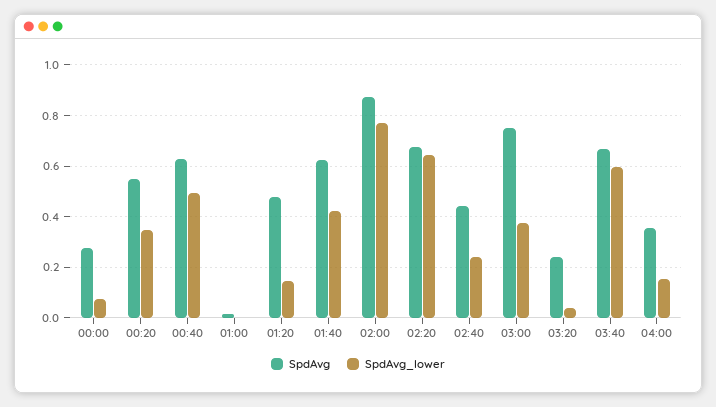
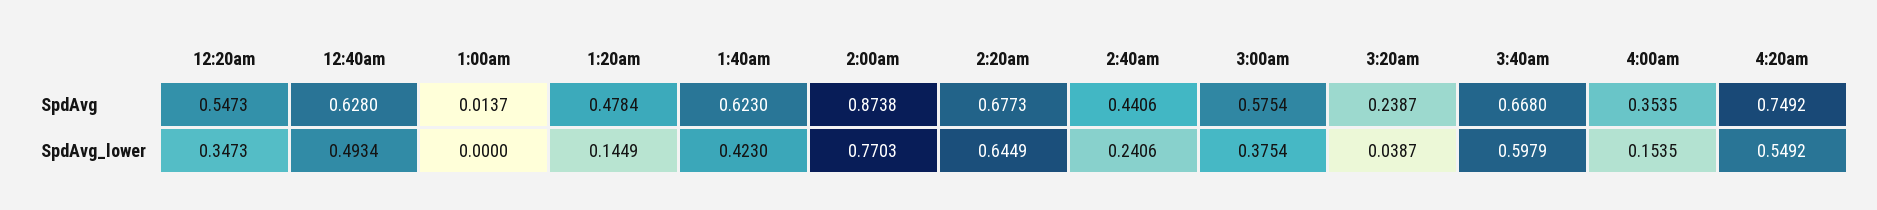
SpdAvg, 00:00: 0.275 -> none
SpdAvg_lower, 00:00: 0.075 -> none
SpdAvg, 03:00: 0.75 -> 0.5754
SpdAvg, 4:20am: none -> 0.7492
SpdAvg_lower, 4:20am: none -> 0.5492

